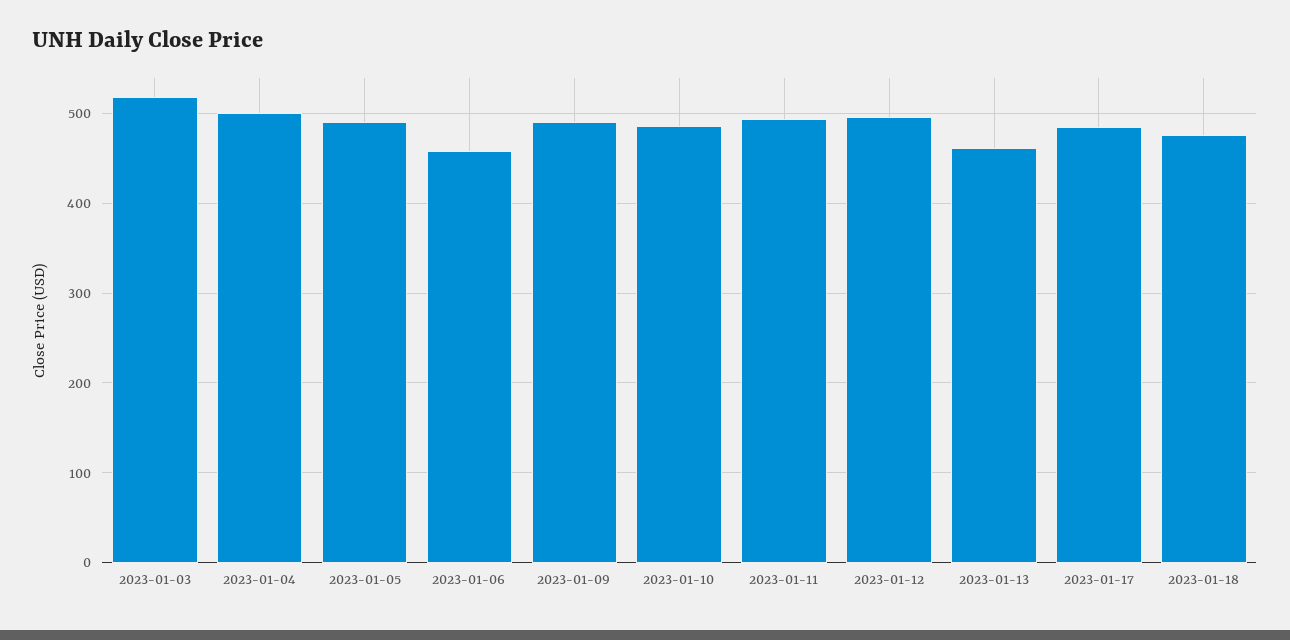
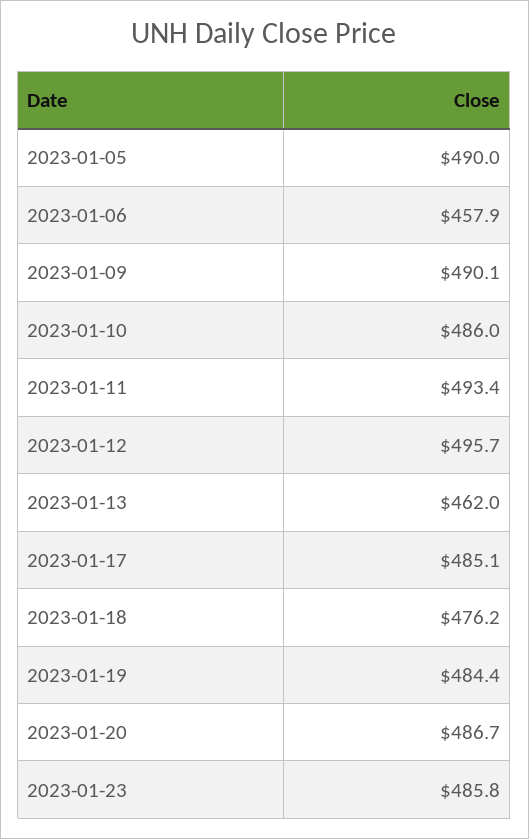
2023-01-03: 520 -> none
2023-01-04: 500 -> none
2023-01-19: none -> 484.4
2023-01-20: none -> 486.7
2023-01-23: none -> 485.8

